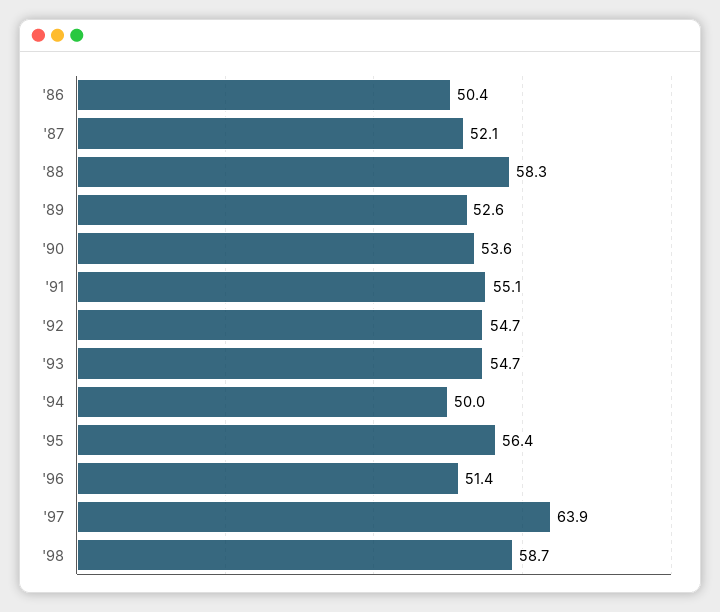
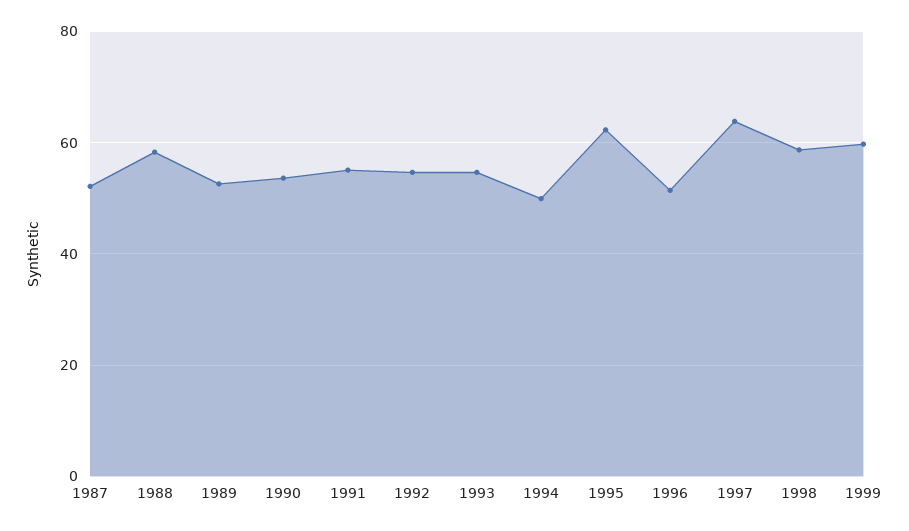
'86: 50.4 -> none
'95: 56.4 -> 62
1999: none -> 60

